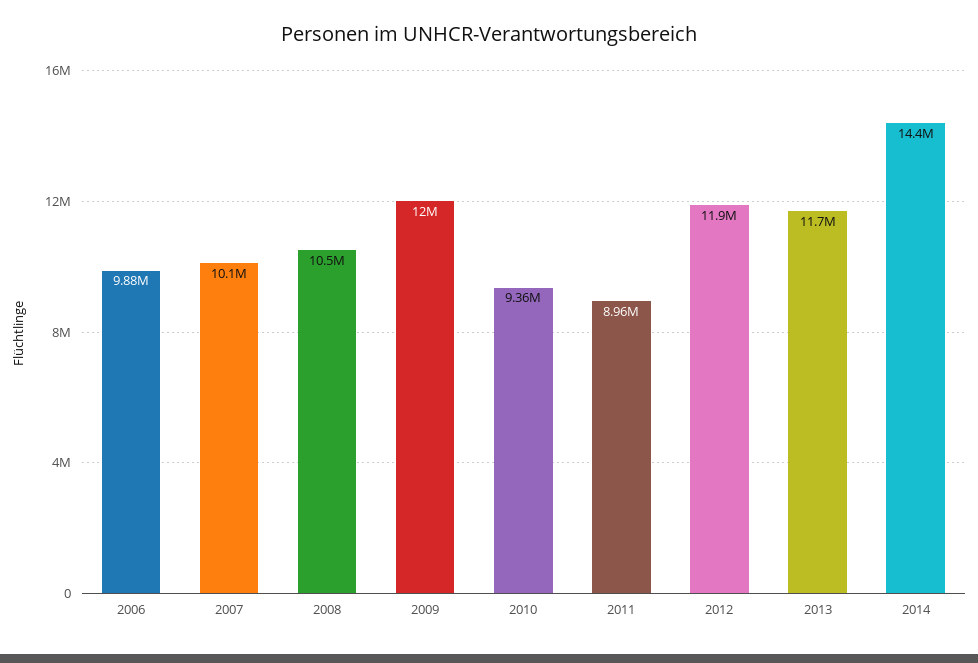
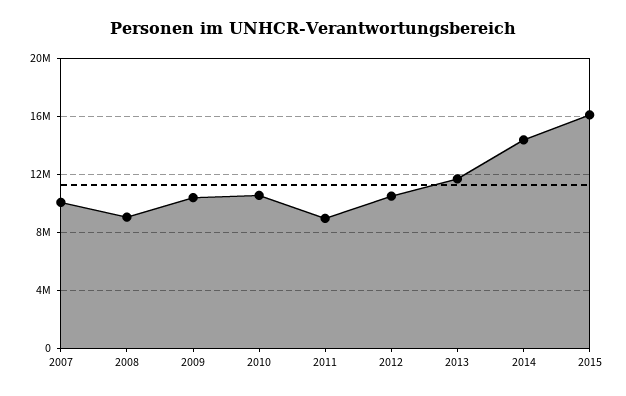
2006: 9880000 -> none
2008: 10500000 -> 9000000
2009: 12000000 -> 10500000
2010: 9360000 -> 10500000
2012: 11900000 -> 10500000
2015: none -> 16000000

